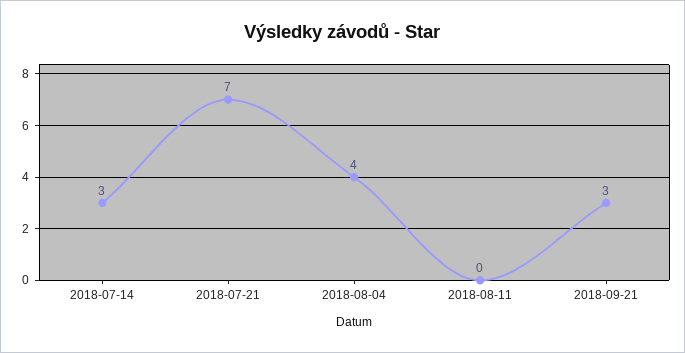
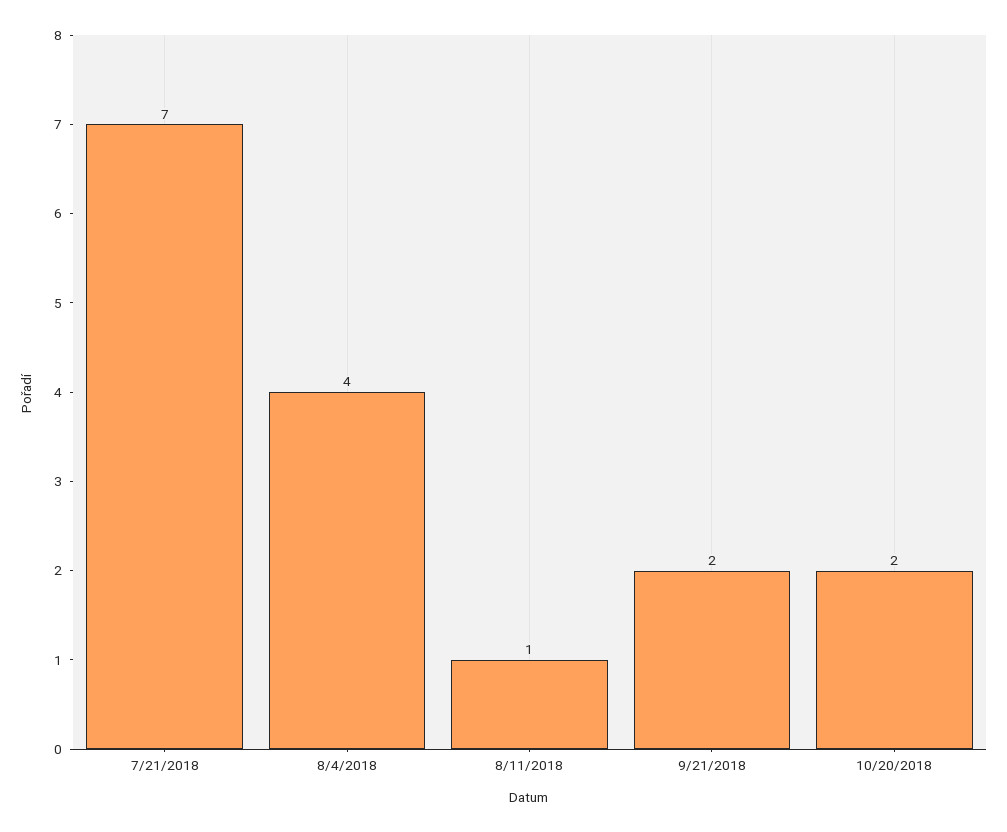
2018-07-14: 3 -> none
2018-08-11: 0 -> 1
2018-09-21: 3 -> 2
10/20/2018: none -> 2

